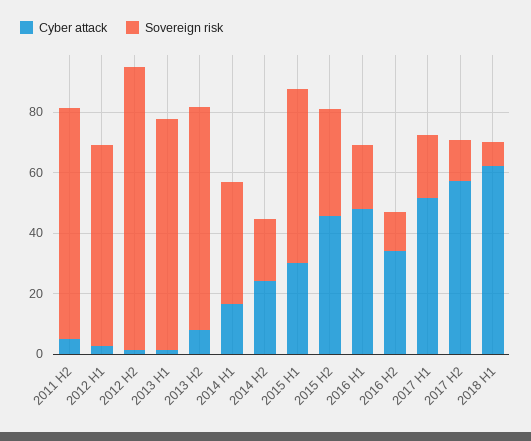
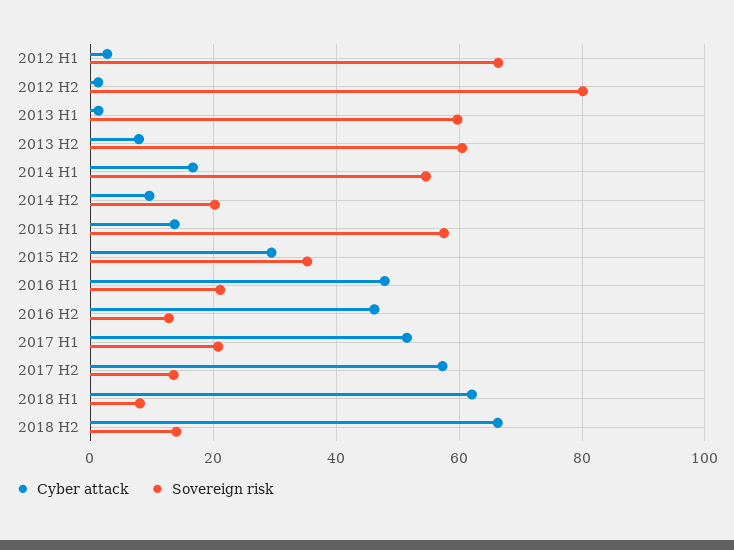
Cyber attack, 2011 H2: 5 -> none
Sovereign risk, 2011 H2: 75 -> none
Sovereign risk, 2012 H2: 95 -> 80
Sovereign risk, 2013 H1: 75 -> 60
Sovereign risk, 2013 H2: 75 -> 60
Sovereign risk, 2014 H1: 40 -> 54
Cyber attack, 2014 H2: 25 -> 10
Cyber attack, 2015 H1: 30 -> 14
Cyber attack, 2015 H2: 45 -> 30
Cyber attack, 2016 H2: 35 -> 46
Cyber attack, 2018 H2: none -> 66
Sovereign risk, 2018 H2: none -> 14

